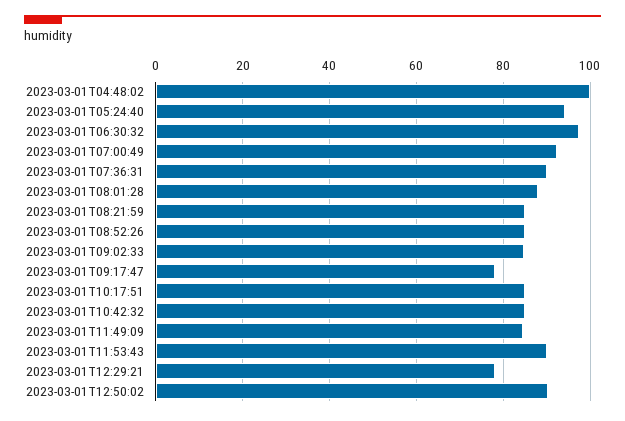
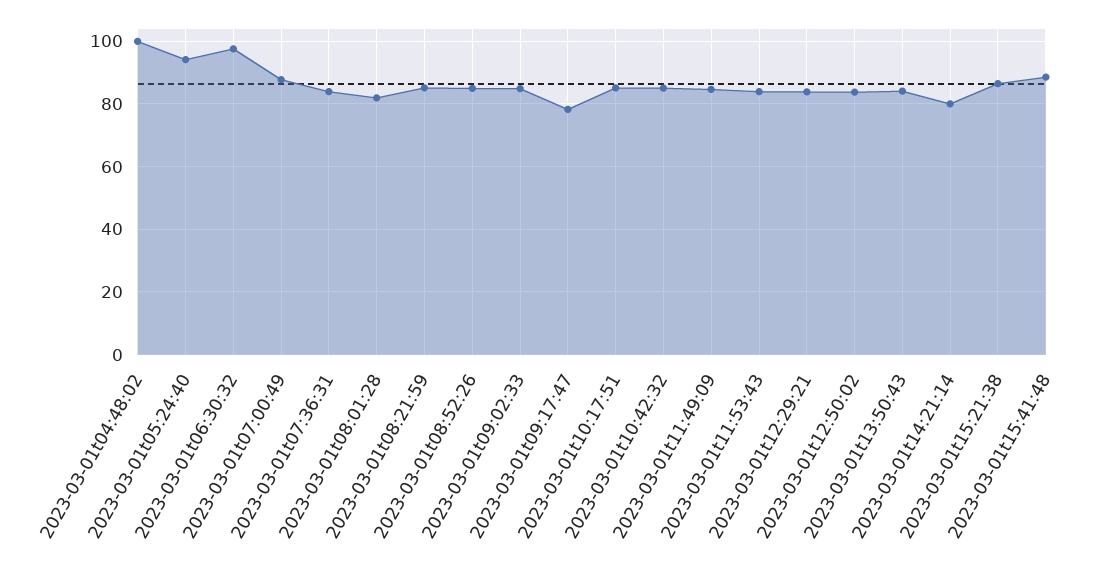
2023-03-01T07:00:49: 92 -> 88
2023-03-01T07:36:31: 90 -> 84
2023-03-01T08:01:28: 88 -> 82
2023-03-01T11:53:43: 90 -> 84
2023-03-01T12:29:21: 78 -> 84
2023-03-01T12:50:02: 90 -> 84
2023-03-01t13:50:43: none -> 84
2023-03-01t14:21:14: none -> 80
2023-03-01t15:21:38: none -> 86
2023-03-01t15:41:48: none -> 88

